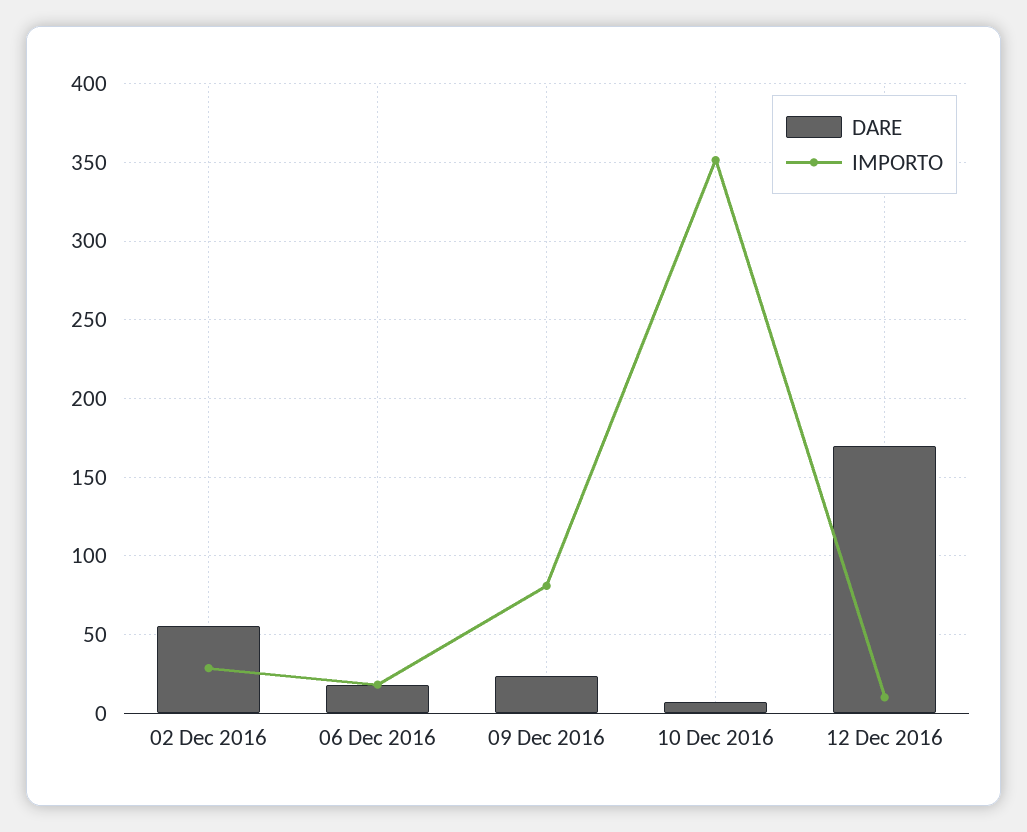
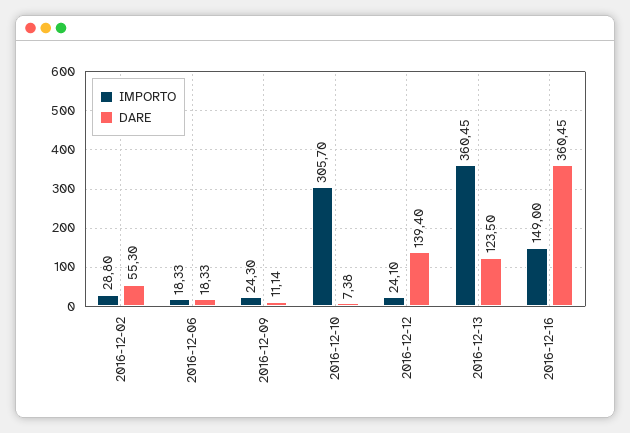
DARE, 09 Dec 2016: 25 -> 11.14
IMPORTO, 09 Dec 2016: 80 -> 24.3
IMPORTO, 10 Dec 2016: 350 -> 305.7
DARE, 12 Dec 2016: 170 -> 139.4
IMPORTO, 12 Dec 2016: 10 -> 24.1
IMPORTO, 2016-12-13: none -> 360.45
DARE, 2016-12-13: none -> 123.5
IMPORTO, 2016-12-16: none -> 149
DARE, 2016-12-16: none -> 360.45

